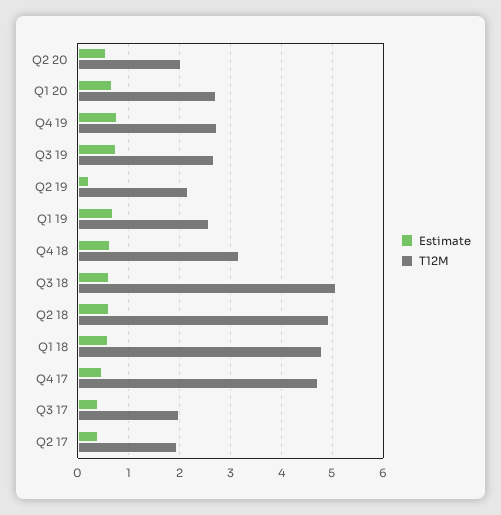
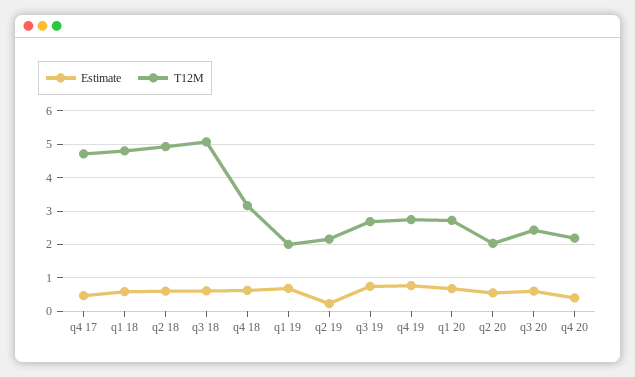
T12M, Q1 19: 2.6 -> 2
Estimate, Q3 17: 0.4 -> none
T12M, Q3 17: 2 -> none
Estimate, Q2 17: 0.4 -> none
T12M, Q2 17: 2 -> none
Estimate, q3 20: none -> 0.6
T12M, q3 20: none -> 2.4
Estimate, q4 20: none -> 0.4
T12M, q4 20: none -> 2.2

